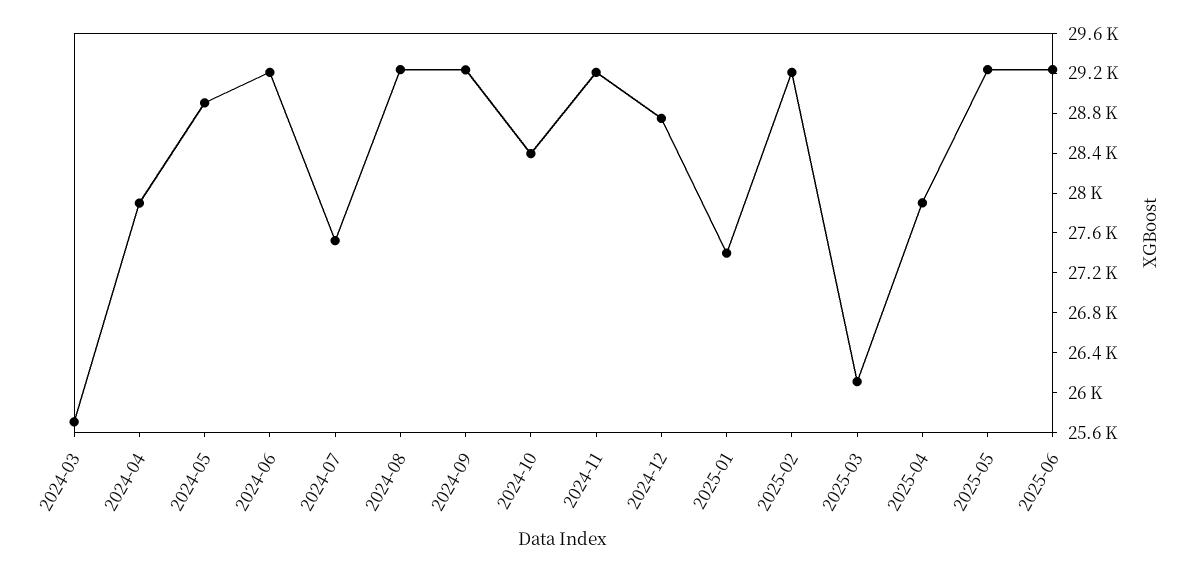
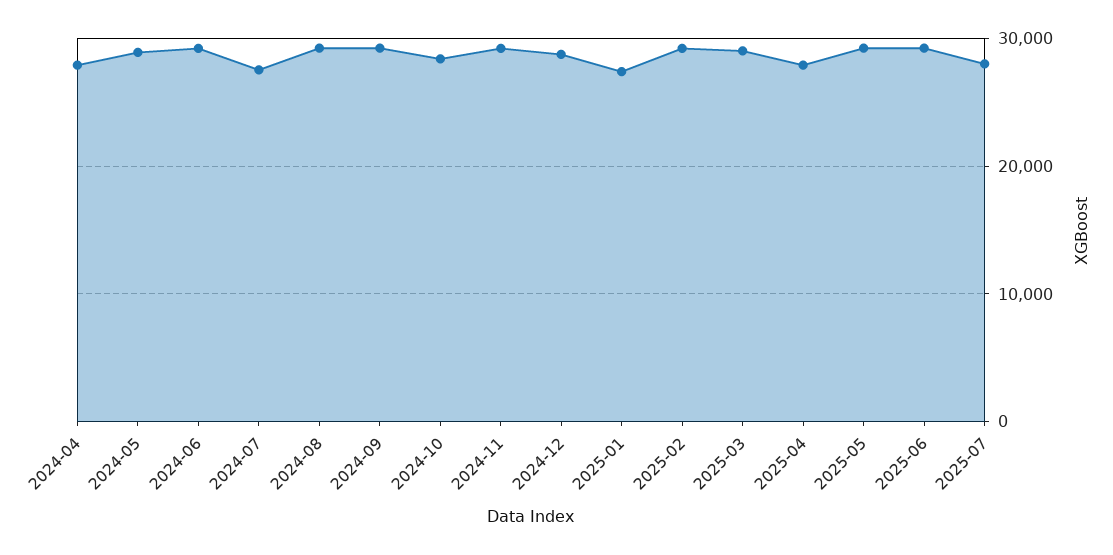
2024-03: 25700 -> none
2025-03: 26100 -> 29000
2025-07: none -> 28000

